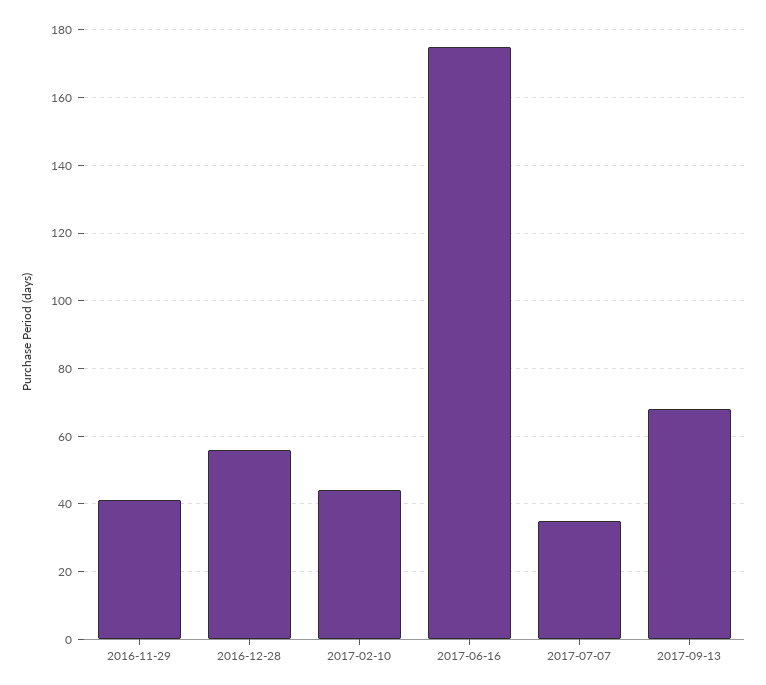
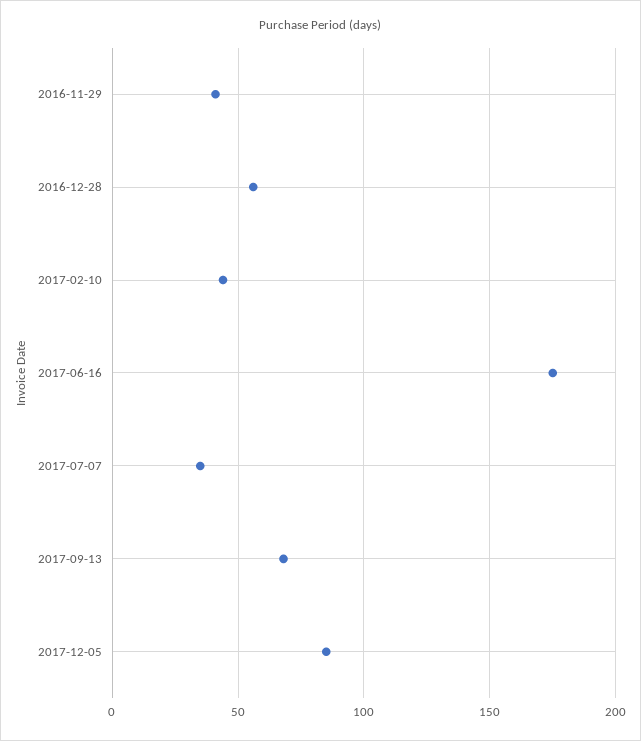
2017-12-05: none -> 85

